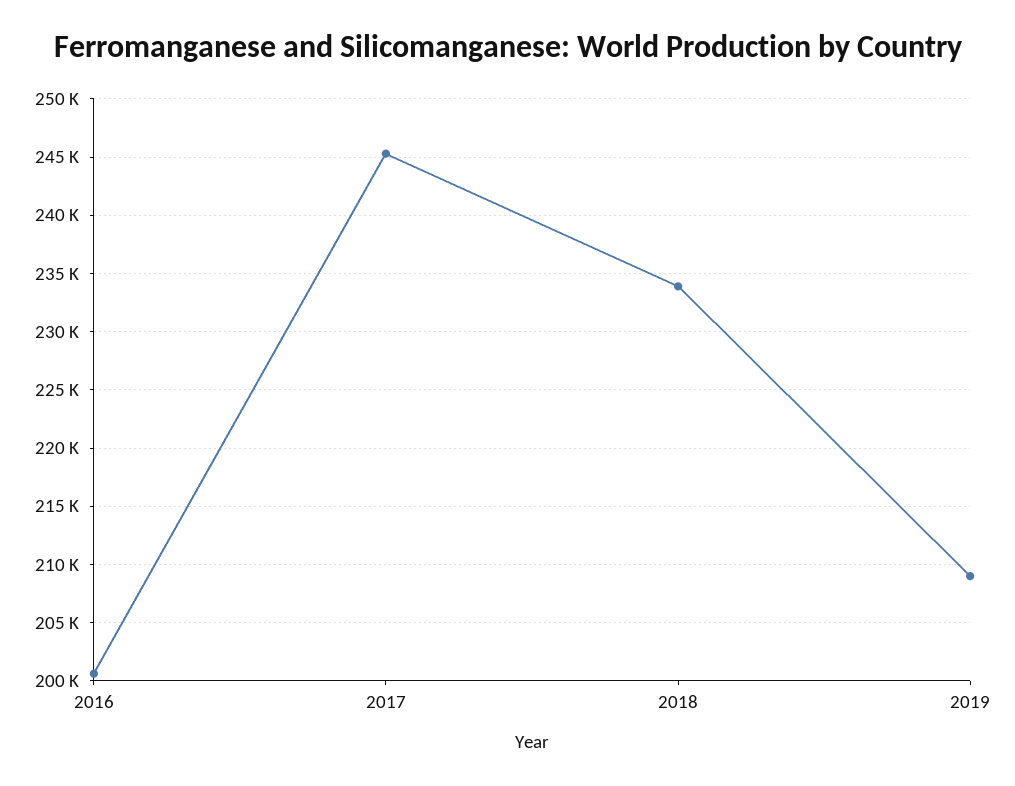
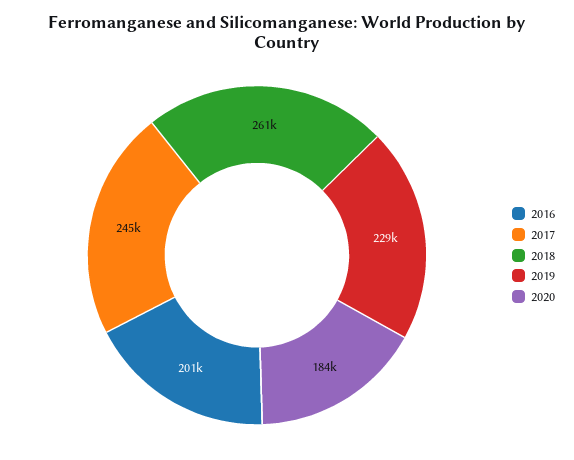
2018: 234000 -> 261000
2019: 209000 -> 229000
2020: none -> 184000

